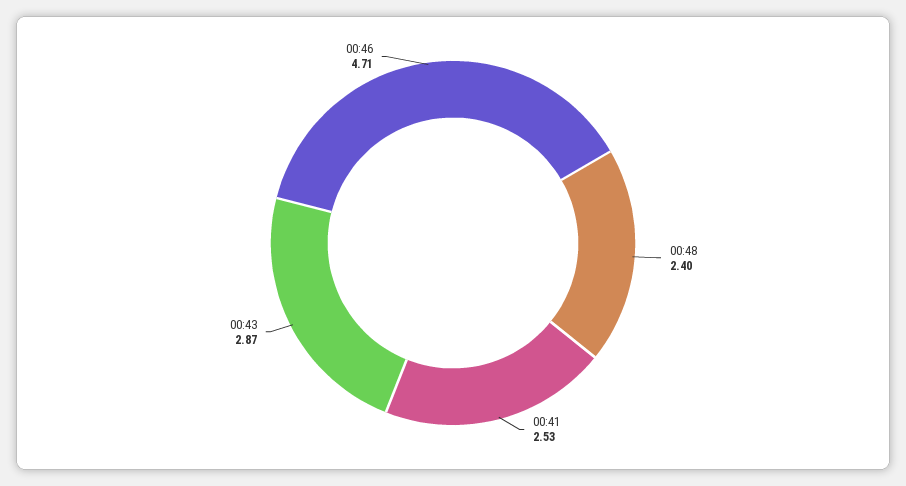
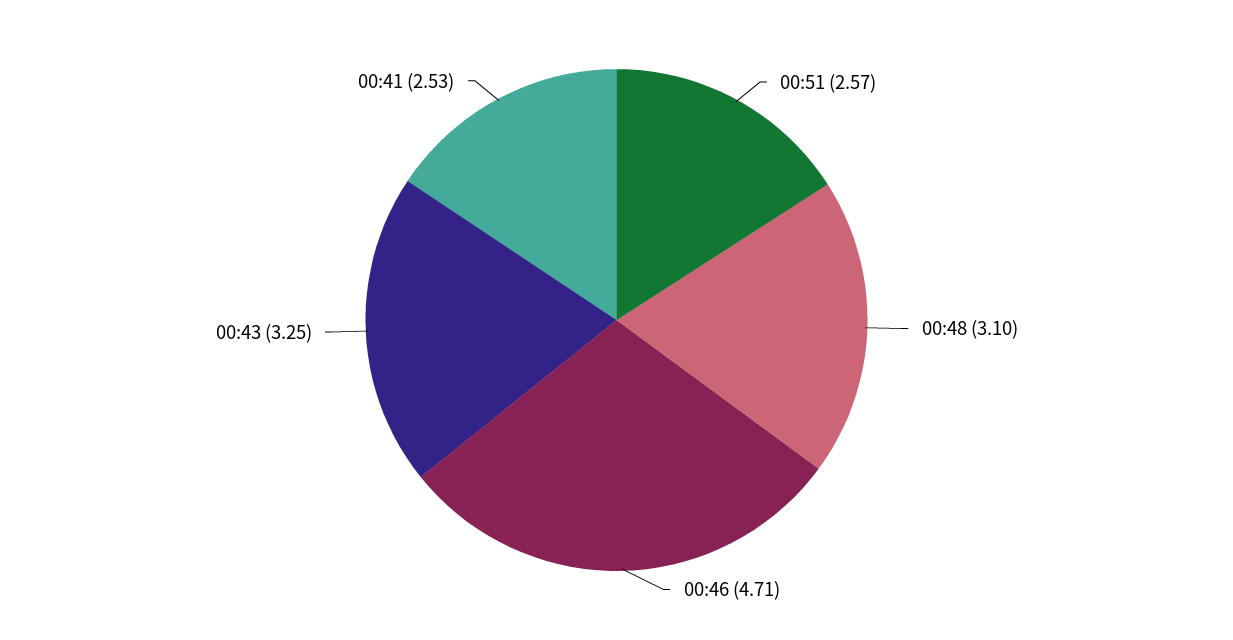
00:48: 2.4 -> 3.1
00:43: 2.87 -> 3.25
00:51: none -> 2.57

